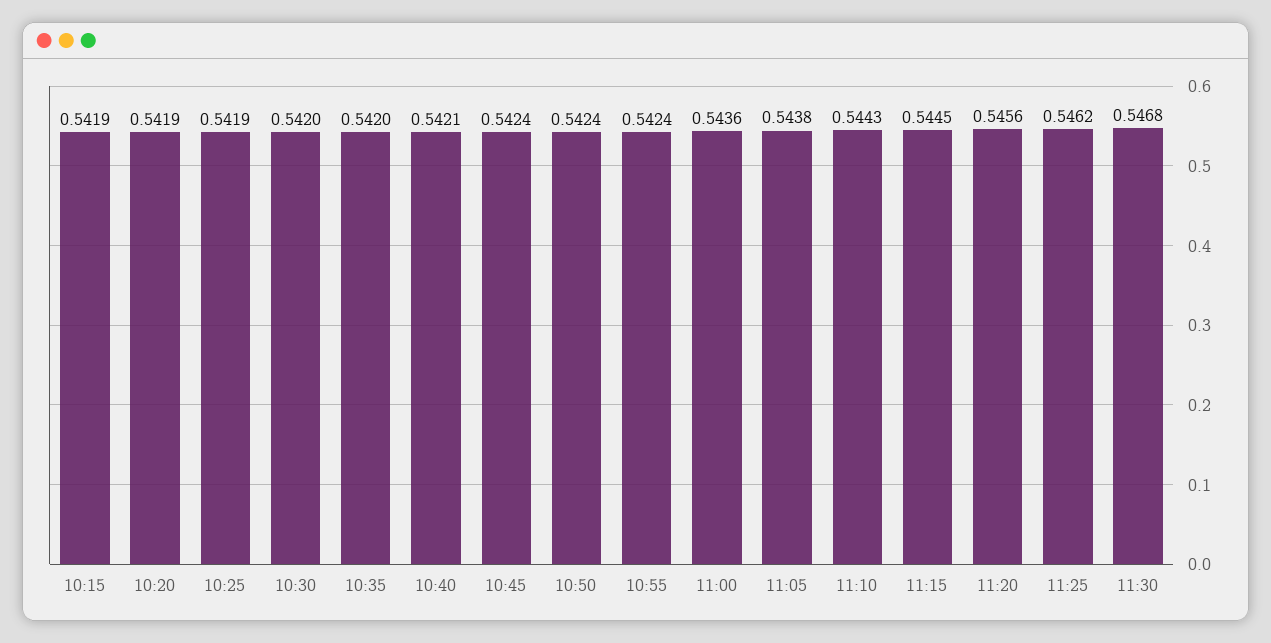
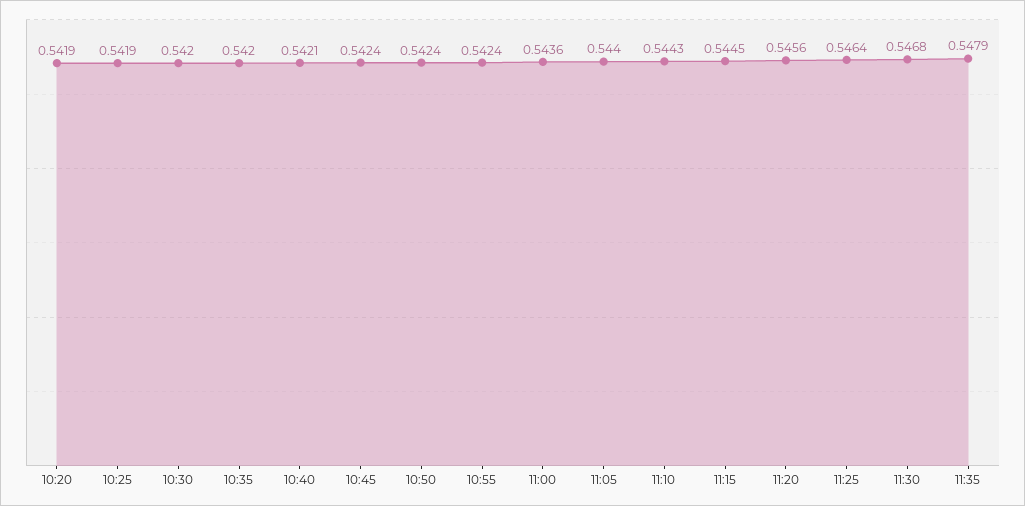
10:15: 0.5419 -> none
11:05: 0.5438 -> 0.544
11:25: 0.5462 -> 0.5464
11:35: none -> 0.5479

